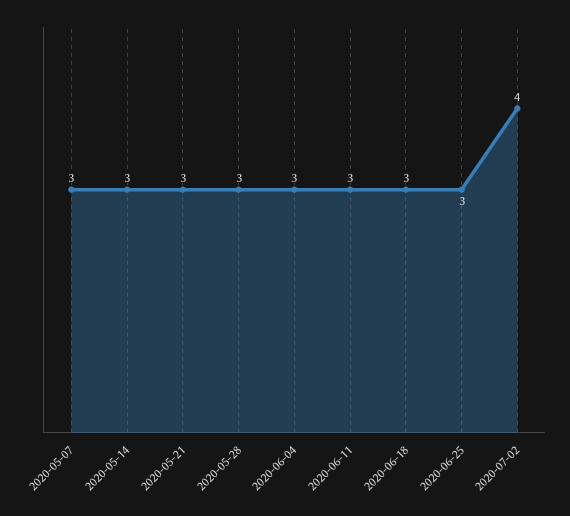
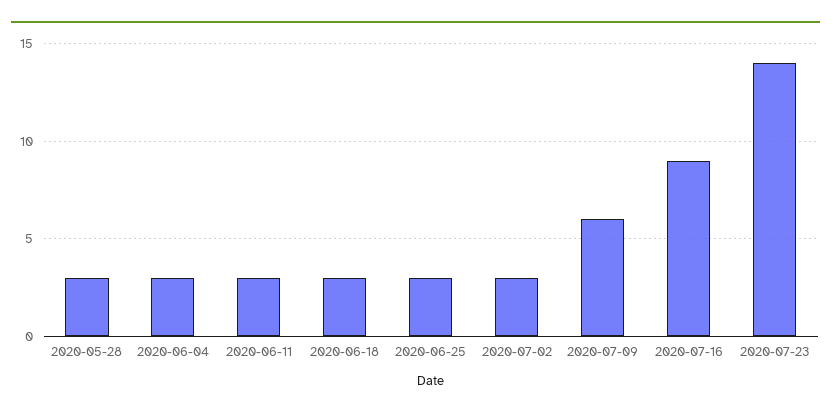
2020-05-07: 3 -> none
2020-05-14: 3 -> none
2020-05-21: 3 -> none
2020-07-02: 4 -> 3
2020-07-09: none -> 6
2020-07-16: none -> 9
2020-07-23: none -> 14

